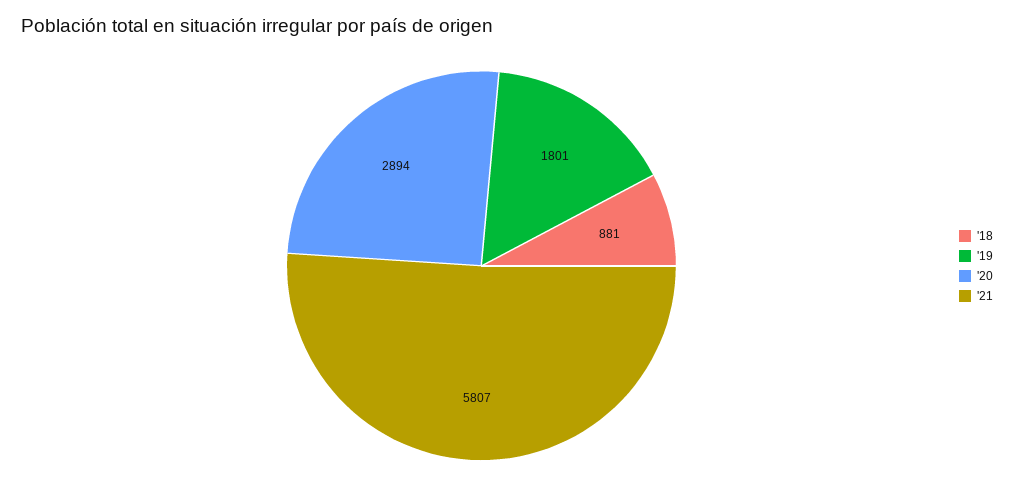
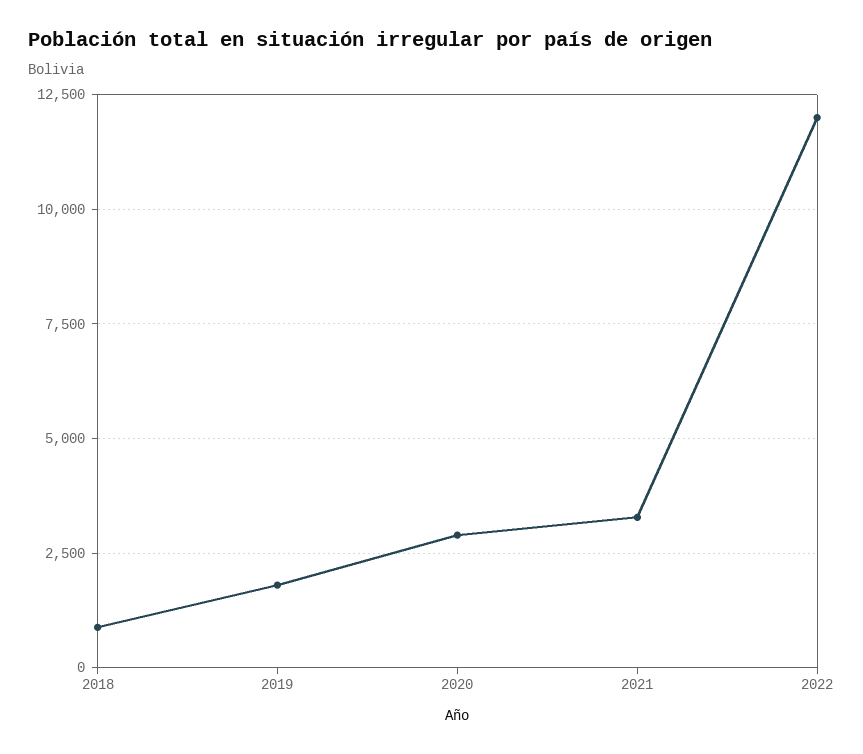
'21: 5807 -> 3250
2022: none -> 12000

